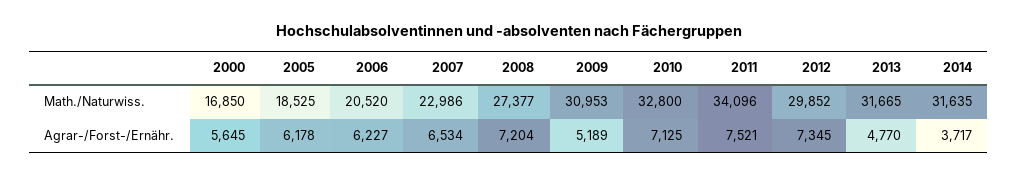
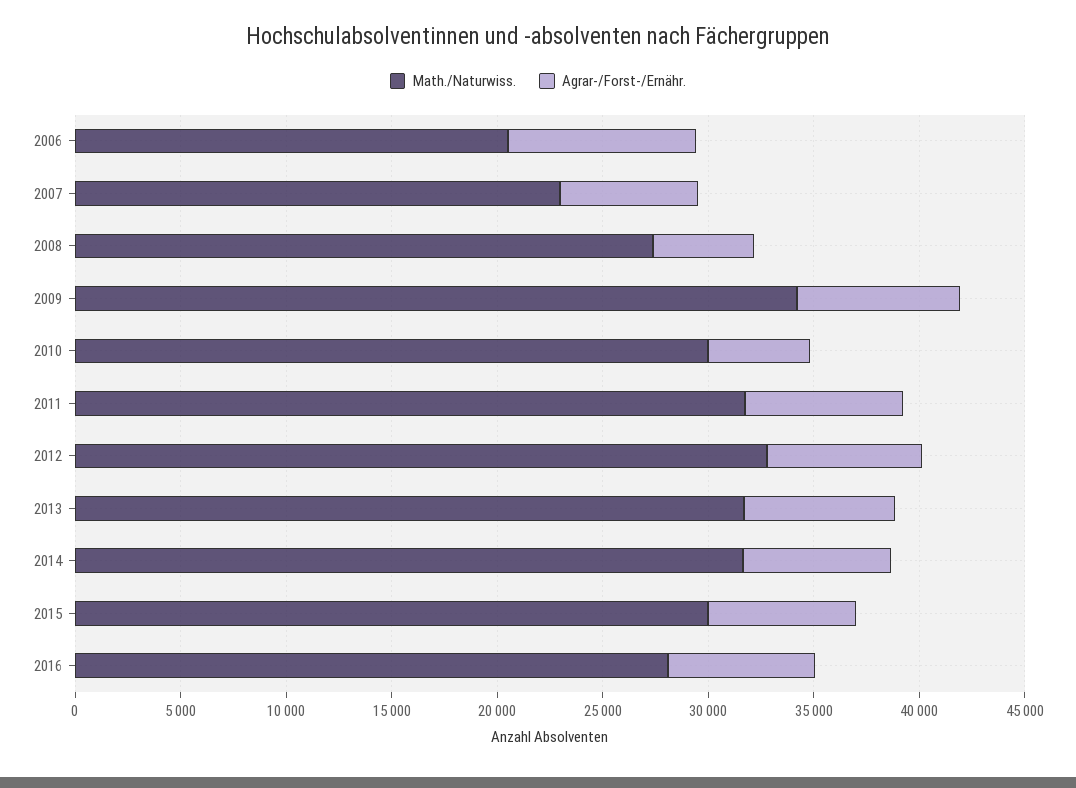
Math./Naturwiss., 2000: 16850 -> none
Math./Naturwiss., 2005: 18525 -> none
Math./Naturwiss., 2009: 30953 -> 34000
Math./Naturwiss., 2010: 32800 -> 30000
Math./Naturwiss., 2011: 34096 -> 32000
Math./Naturwiss., 2012: 29852 -> 33000
Agrar-/Forst-/Ernähr., 2000: 5645 -> none
Agrar-/Forst-/Ernähr., 2005: 6178 -> none
Agrar-/Forst-/Ernähr., 2006: 6227 -> 9000
Agrar-/Forst-/Ernähr., 2008: 7204 -> 5000
Agrar-/Forst-/Ernähr., 2009: 5189 -> 8000
Agrar-/Forst-/Ernähr., 2010: 7125 -> 5000
Agrar-/Forst-/Ernähr., 2013: 4770 -> 7000
Agrar-/Forst-/Ernähr., 2014: 3717 -> 7000
Math./Naturwiss., 2015: none -> 30000
Agrar-/Forst-/Ernähr., 2015: none -> 7000
Math./Naturwiss., 2016: none -> 28000
Agrar-/Forst-/Ernähr., 2016: none -> 7000

